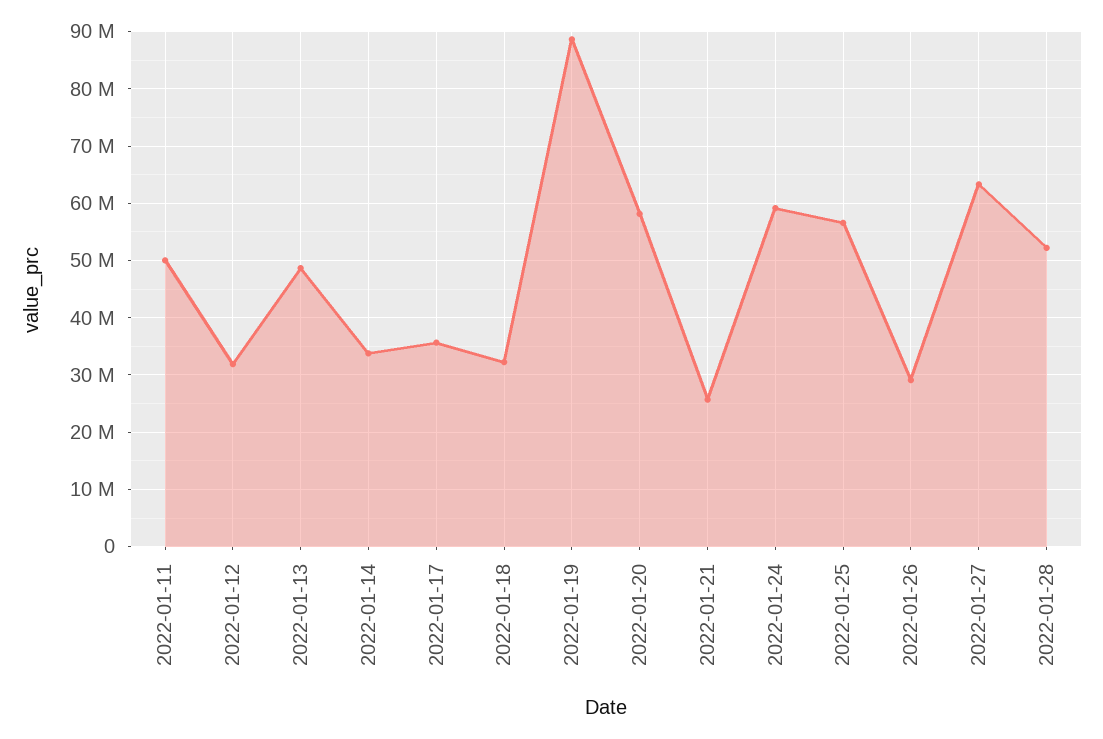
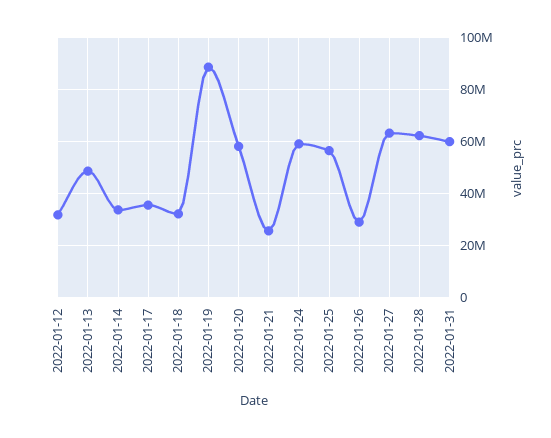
2022-01-11: 50000000 -> none
2022-01-28: 52000000 -> 62500000
2022-01-31: none -> 60000000

